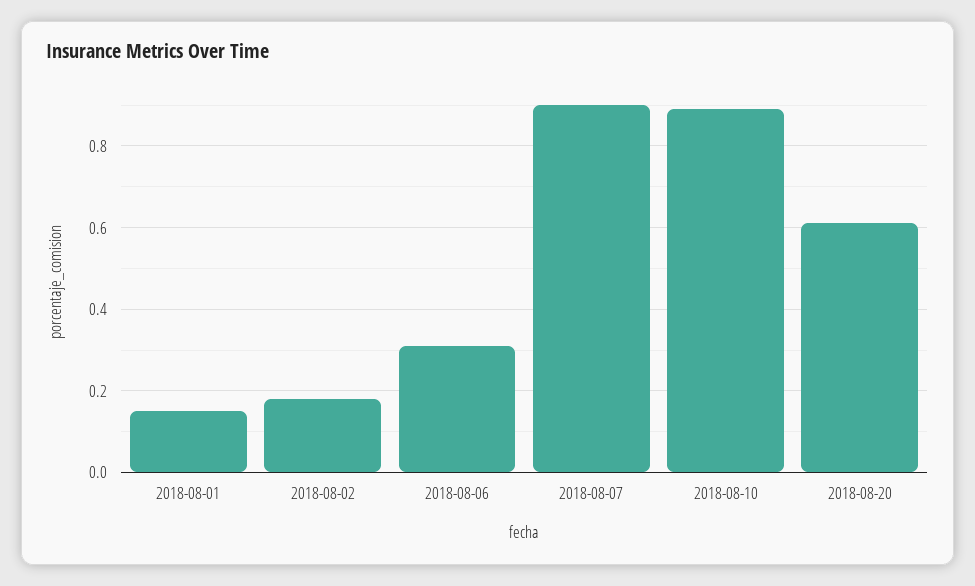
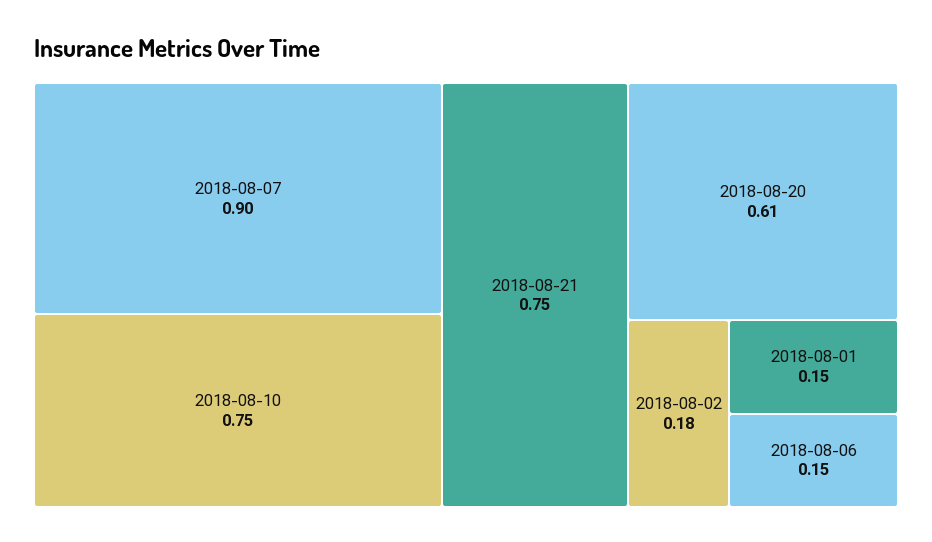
2018-08-06: 0.3 -> 0.15
2018-08-10: 0.9 -> 0.75
2018-08-21: none -> 0.75

